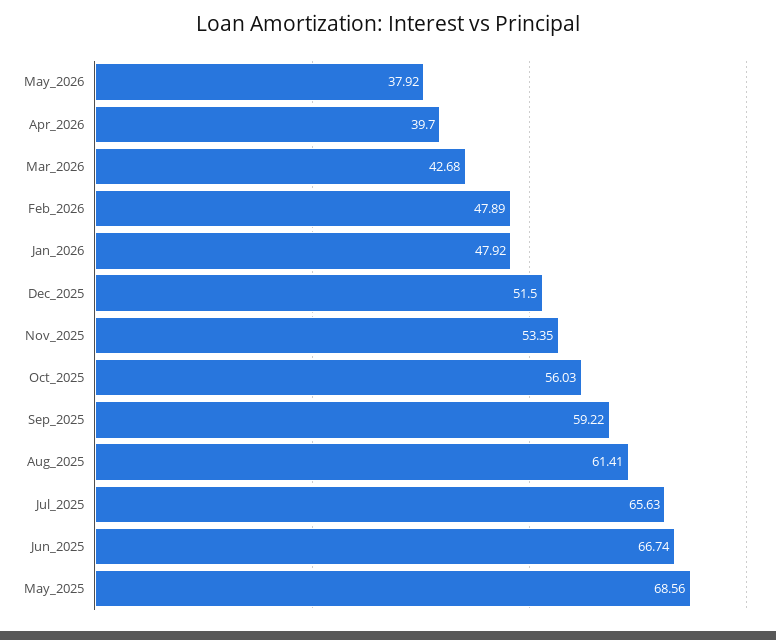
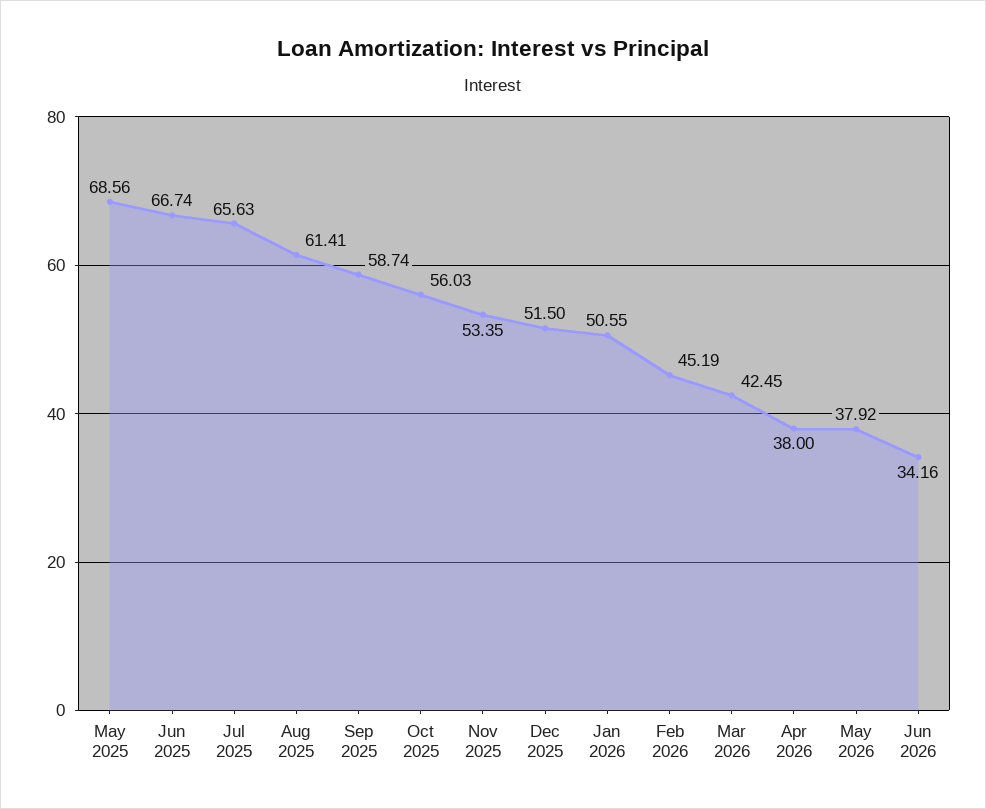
Apr_2026: 39.7 -> 38
Mar_2026: 42.68 -> 42.45
Feb_2026: 47.89 -> 45.19
Jan_2026: 47.92 -> 50.55
Sep_2025: 59.22 -> 58.74
Jun 2026: none -> 34.16

